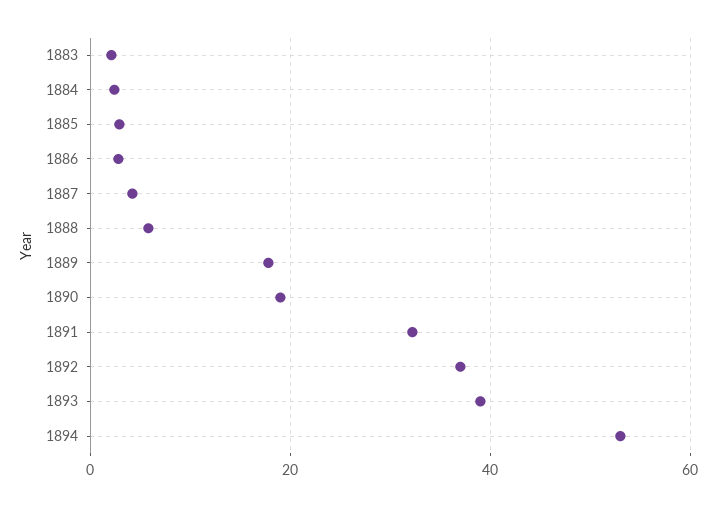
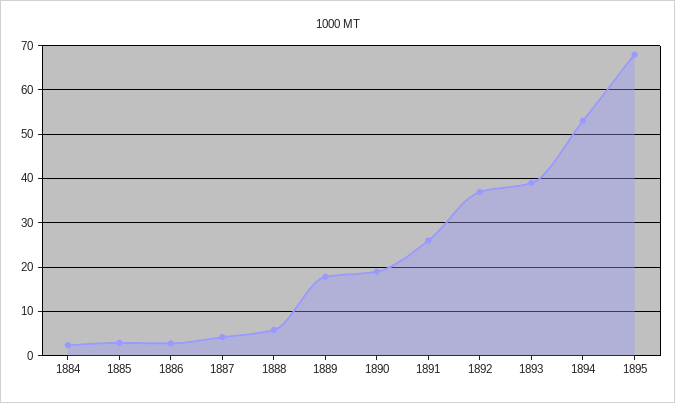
1883: 2 -> none
1891: 32 -> 26
1895: none -> 68

